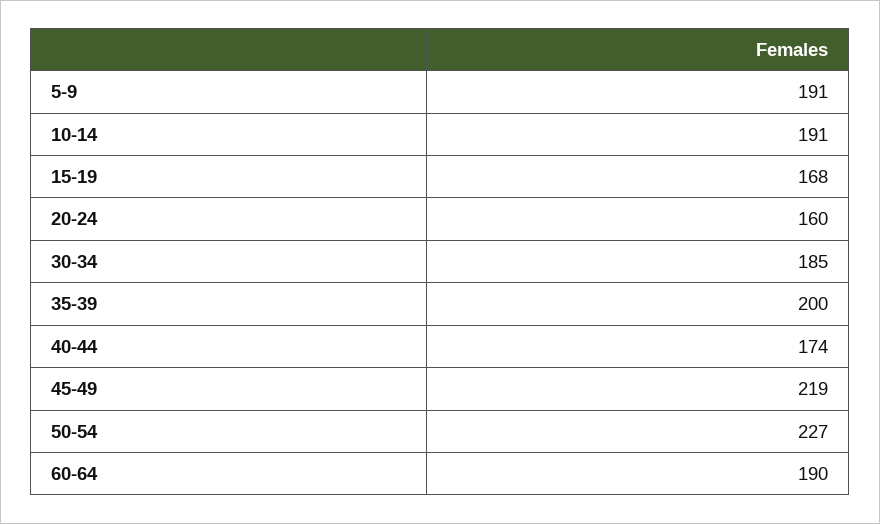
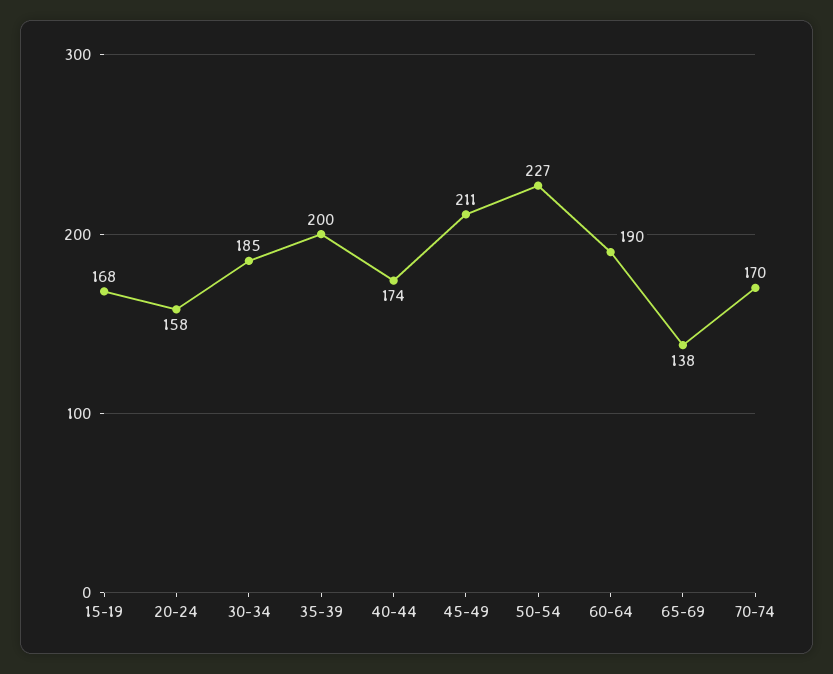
5-9: 191 -> none
10-14: 191 -> none
20-24: 160 -> 158
45-49: 219 -> 211
65-69: none -> 138
70-74: none -> 170

